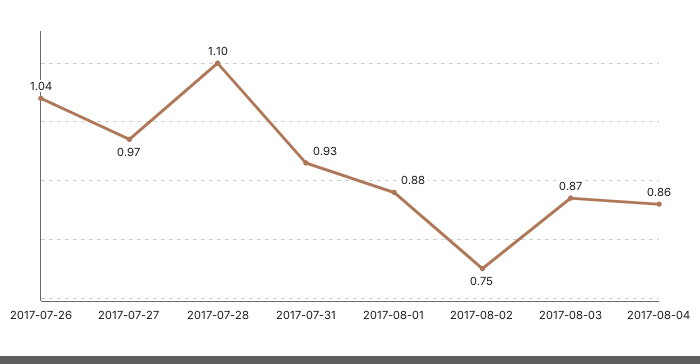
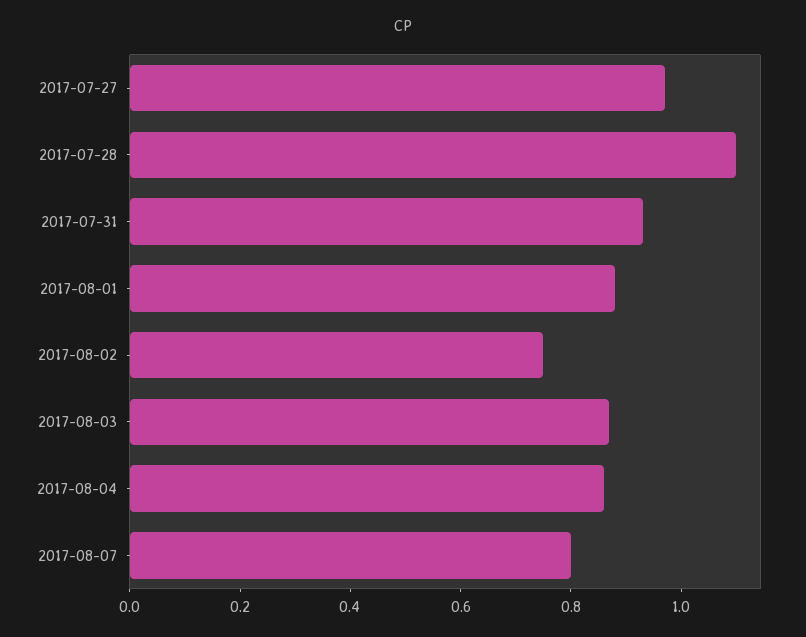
2017-07-26: 1.04 -> none
2017-08-07: none -> 0.8

